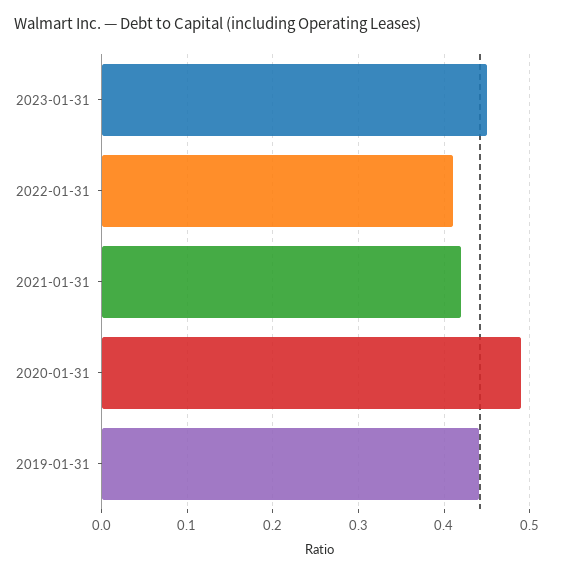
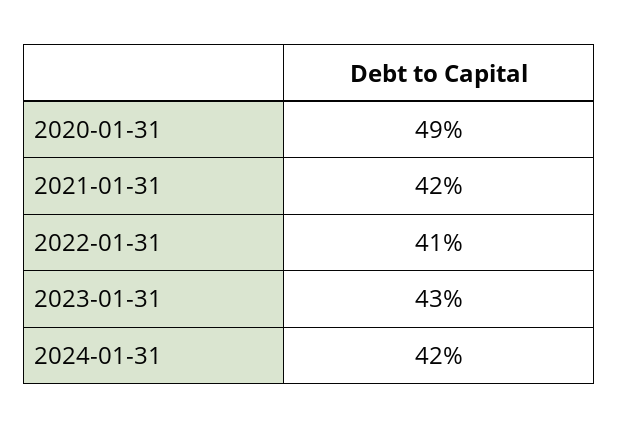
2023-01-31: 0.45 -> 0.43
2019-01-31: 0.44 -> none
2024-01-31: none -> 0.42

